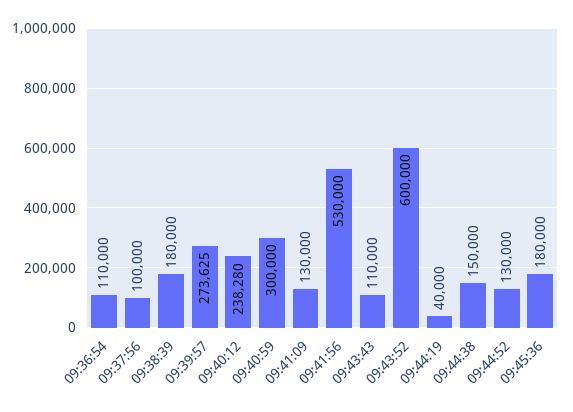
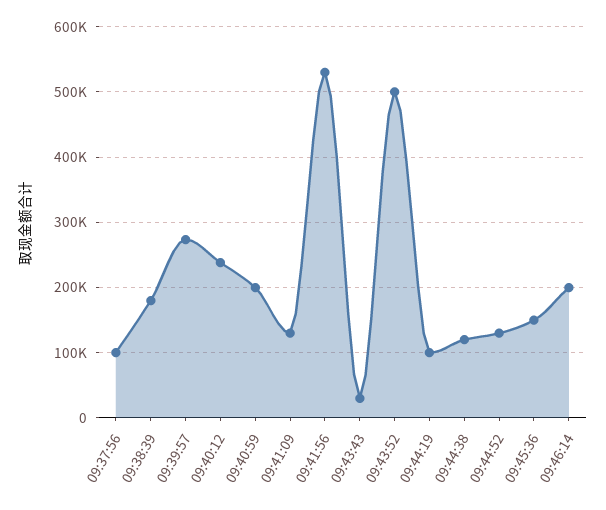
09:36:54: 110000 -> none
09:40:59: 300000 -> 200000
09:43:43: 110000 -> 30000
09:43:52: 600000 -> 500000
09:44:19: 40000 -> 100000
09:44:38: 150000 -> 120000
09:45:36: 180000 -> 150000
09:46:14: none -> 200000

